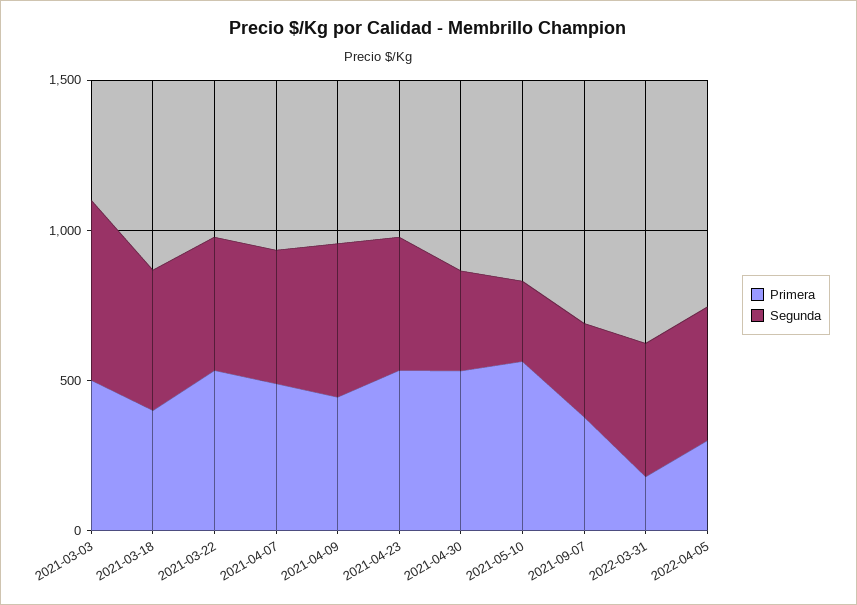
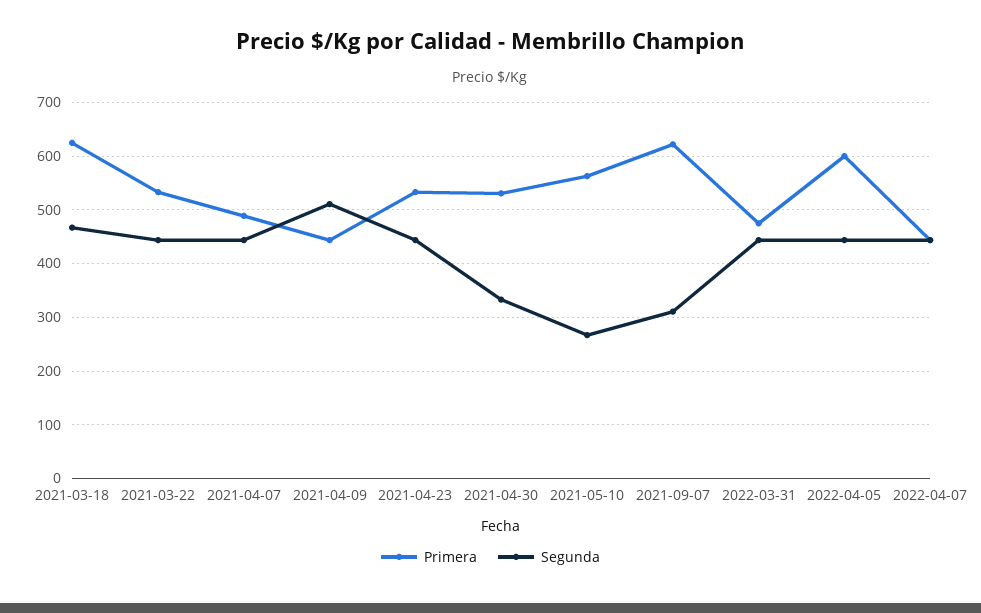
Primera, 2021-03-03: 500 -> none
Segunda, 2021-03-03: 600 -> none
Primera, 2021-03-18: 400 -> 620
Primera, 2021-09-07: 400 -> 620
Primera, 2022-03-31: 200 -> 480
Primera, 2022-04-05: 300 -> 600
Primera, 2022-04-07: none -> 440
Segunda, 2022-04-07: none -> 440

